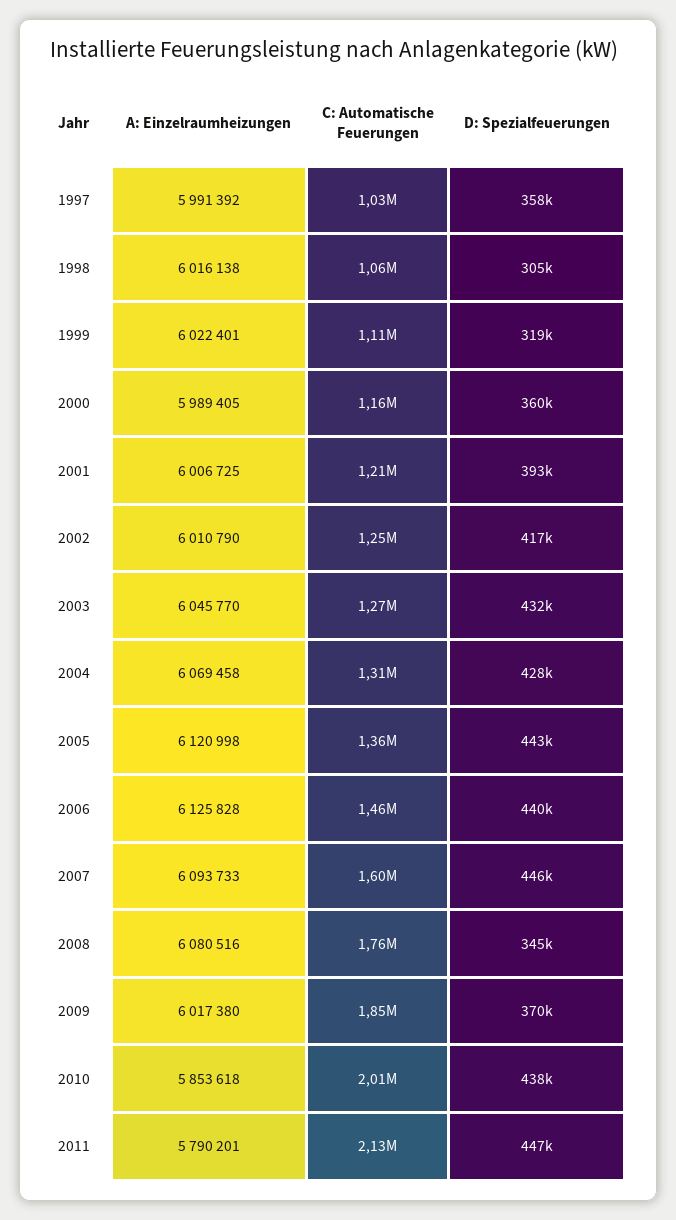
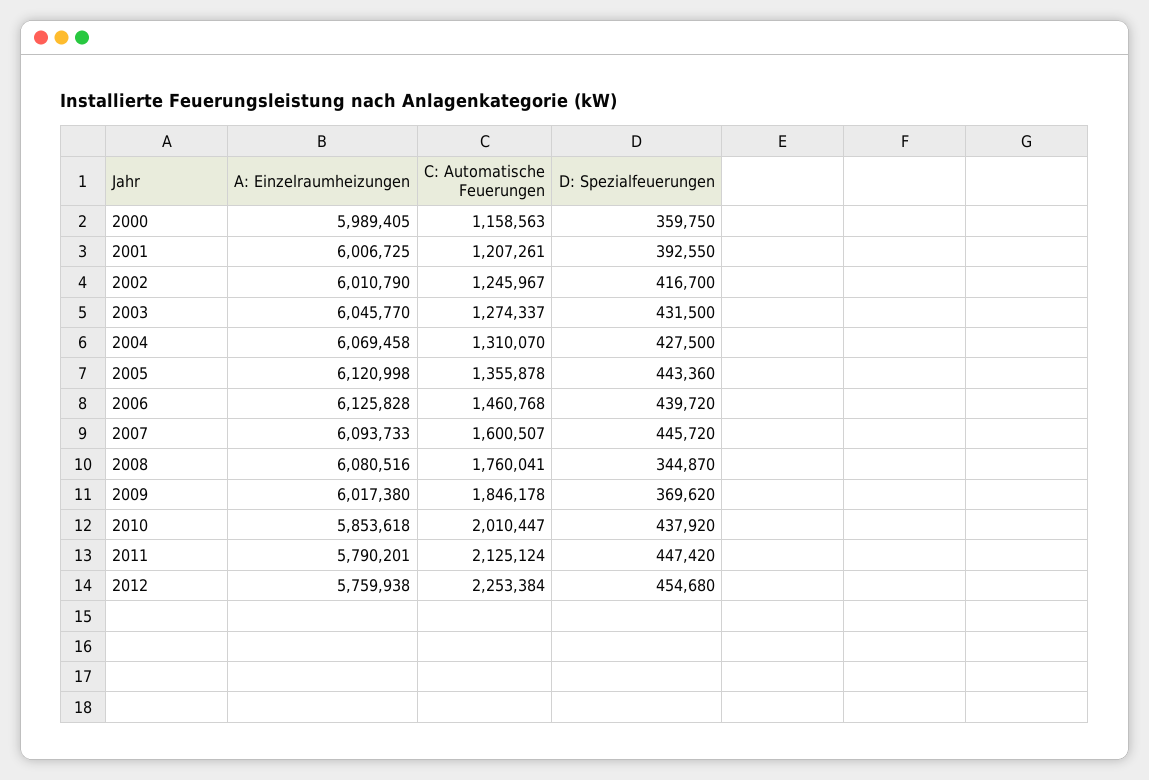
A: Einzelraumheizungen, 1997: 5991392 -> none
C: Automatische Feuerungen, 1997: 1030000 -> none
D: Spezialfeuerungen, 1997: 358000 -> none
A: Einzelraumheizungen, 1998: 6016138 -> none
C: Automatische Feuerungen, 1998: 1060000 -> none
D: Spezialfeuerungen, 1998: 305000 -> none
A: Einzelraumheizungen, 1999: 6022401 -> none
C: Automatische Feuerungen, 1999: 1110000 -> none
D: Spezialfeuerungen, 1999: 319000 -> none
A: Einzelraumheizungen, 2012: none -> 5759938
C: Automatische Feuerungen, 2012: none -> 2253384
D: Spezialfeuerungen, 2012: none -> 454680

